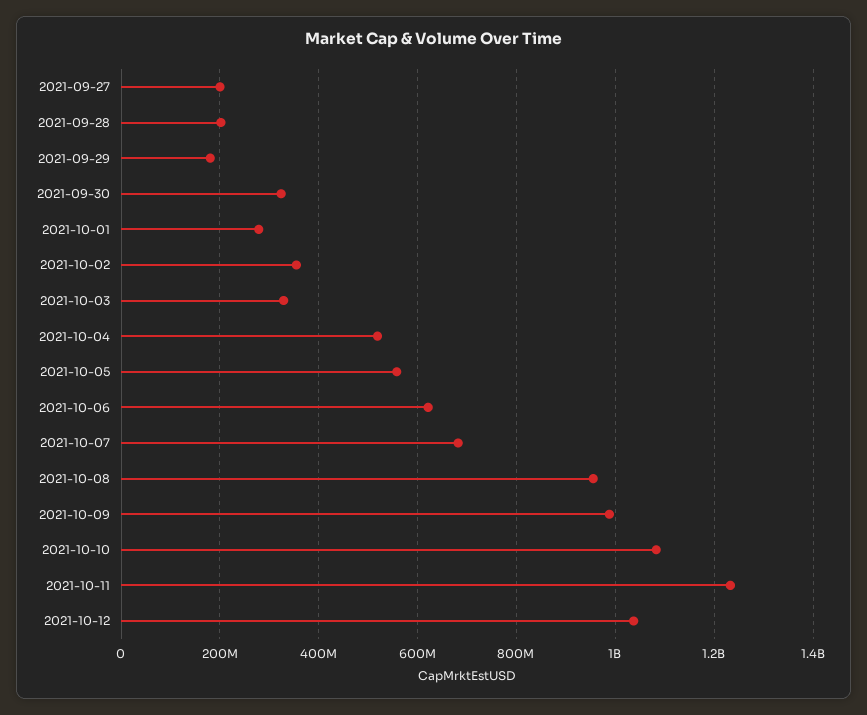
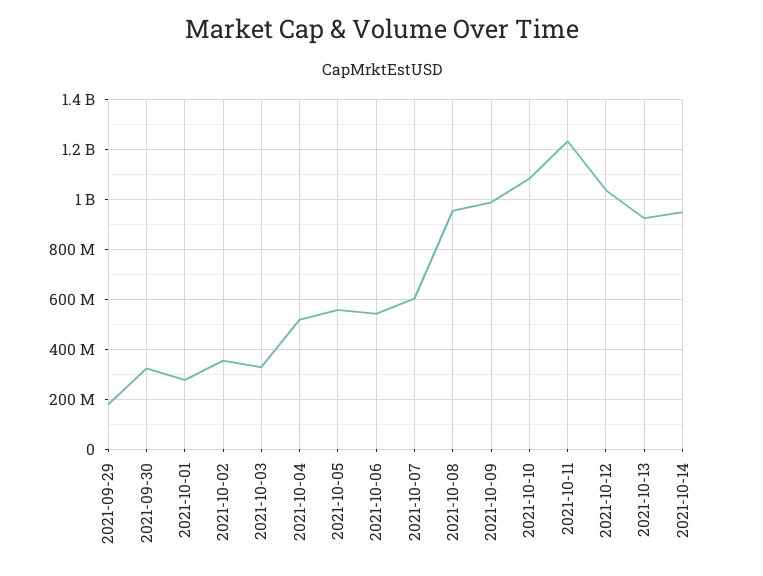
2021-09-27: 200000000 -> none
2021-09-28: 200000000 -> none
2021-10-06: 620000000 -> 550000000
2021-10-07: 680000000 -> 600000000
2021-10-13: none -> 925000000
2021-10-14: none -> 950000000

